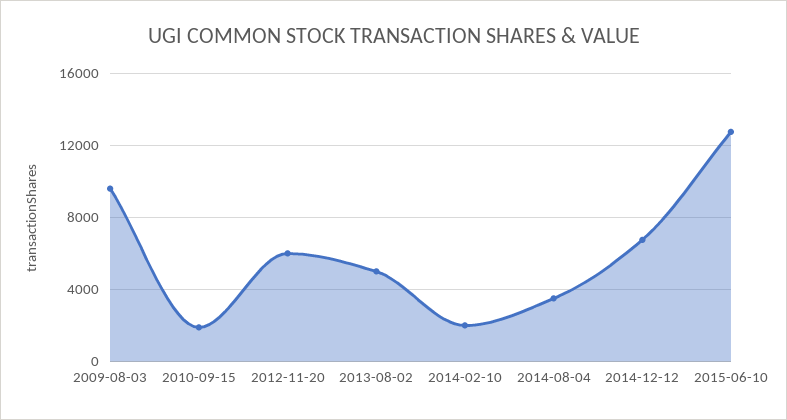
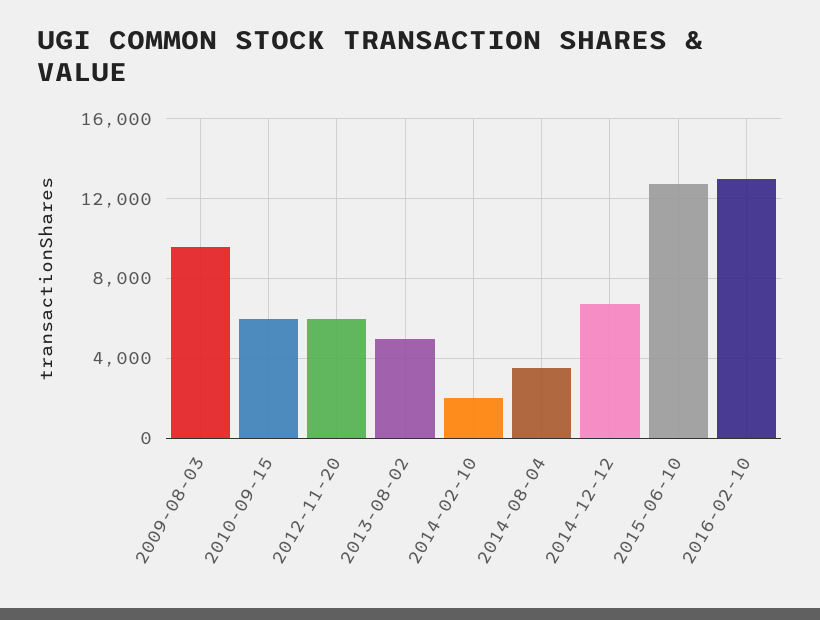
2010-09-15: 2000 -> 6000
2016-02-10: none -> 13000

